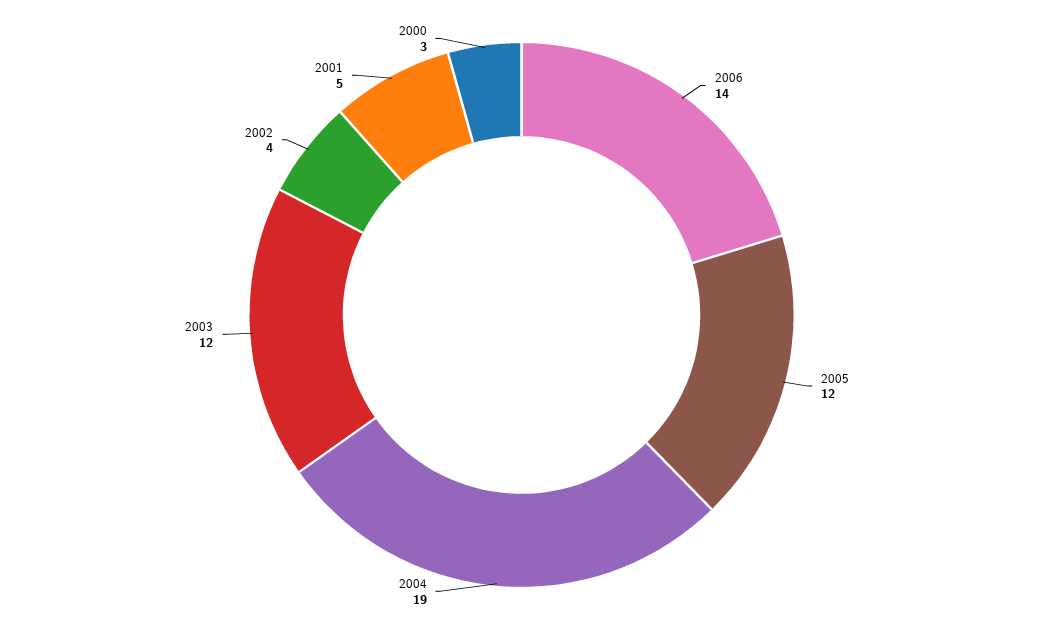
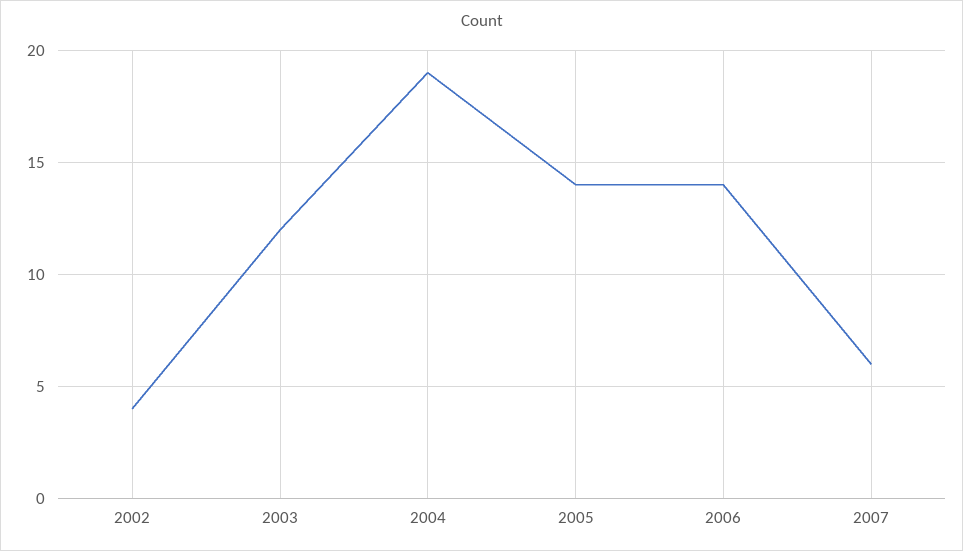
2005: 12 -> 14
2001: 5 -> none
2000: 3 -> none
2007: none -> 6

